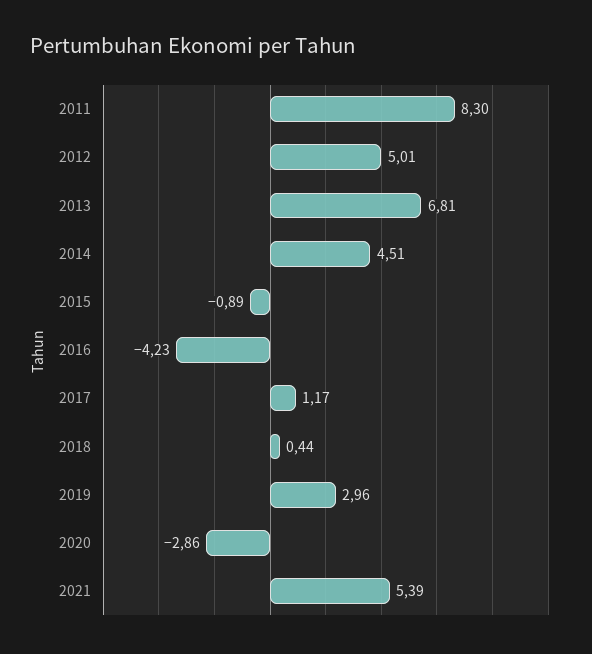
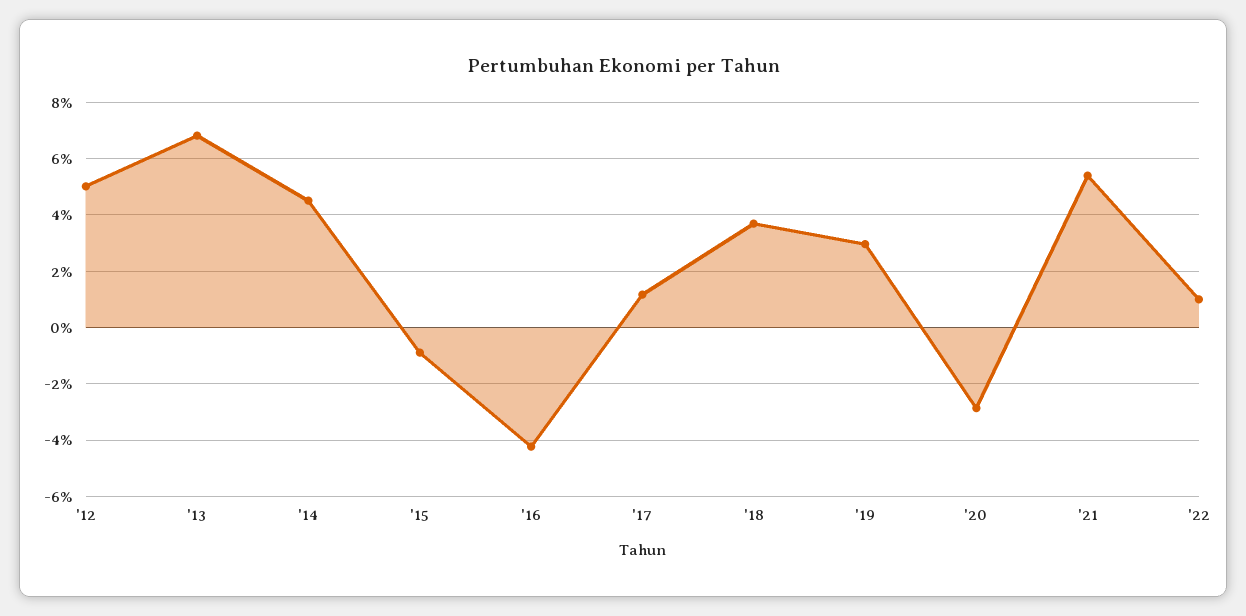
2011: 8.3 -> none
2018: 0.44 -> 3.75
'22: none -> 1

